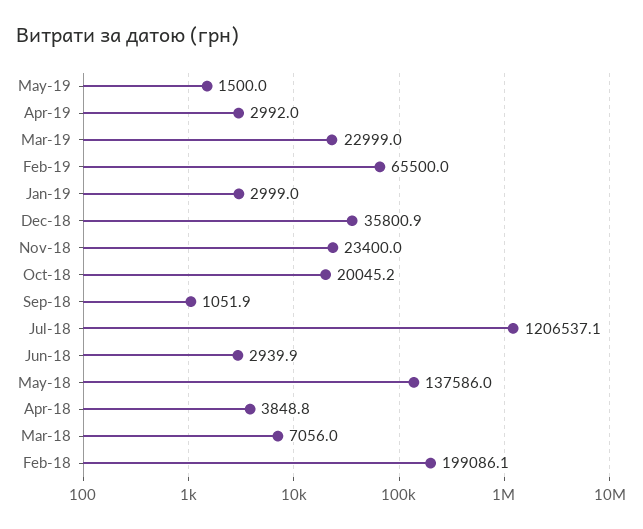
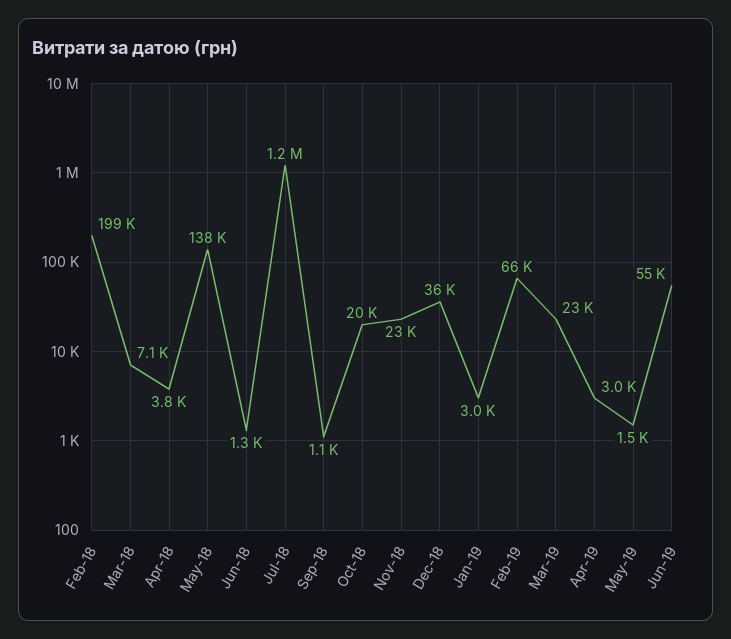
Jun-18: 2939.9 -> 1300
Jun-19: none -> 55000

